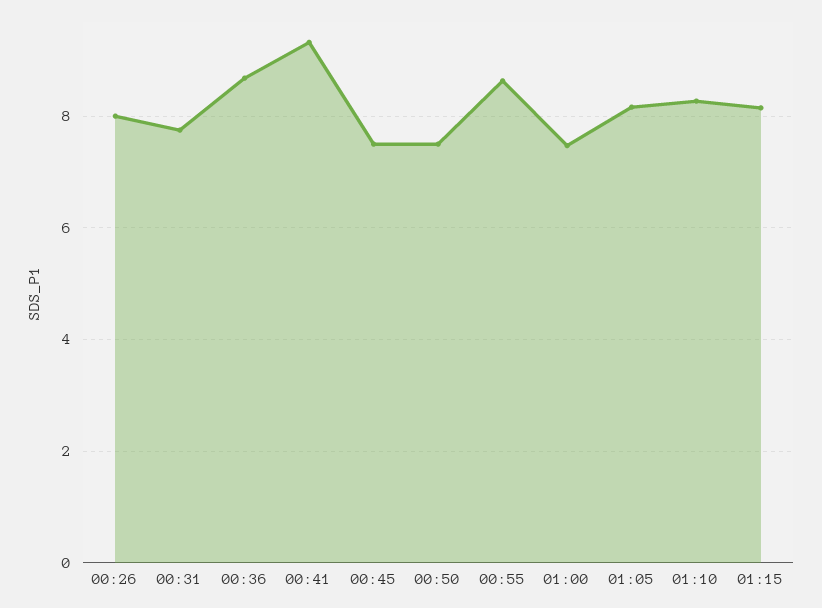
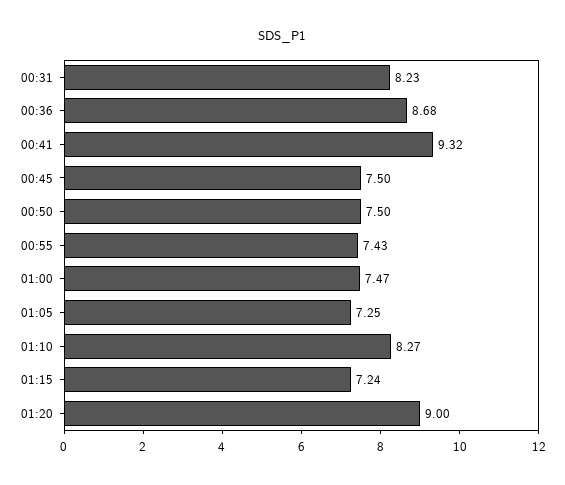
00:26: 8 -> none
00:31: 7.8 -> 8.23
00:55: 8.6 -> 7.43
01:05: 8.2 -> 7.25
01:15: 8.2 -> 7.24
01:20: none -> 9

